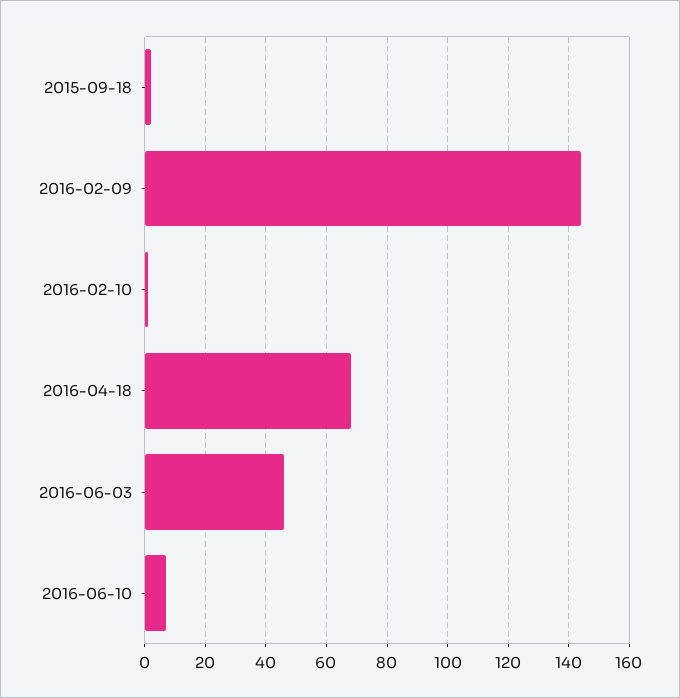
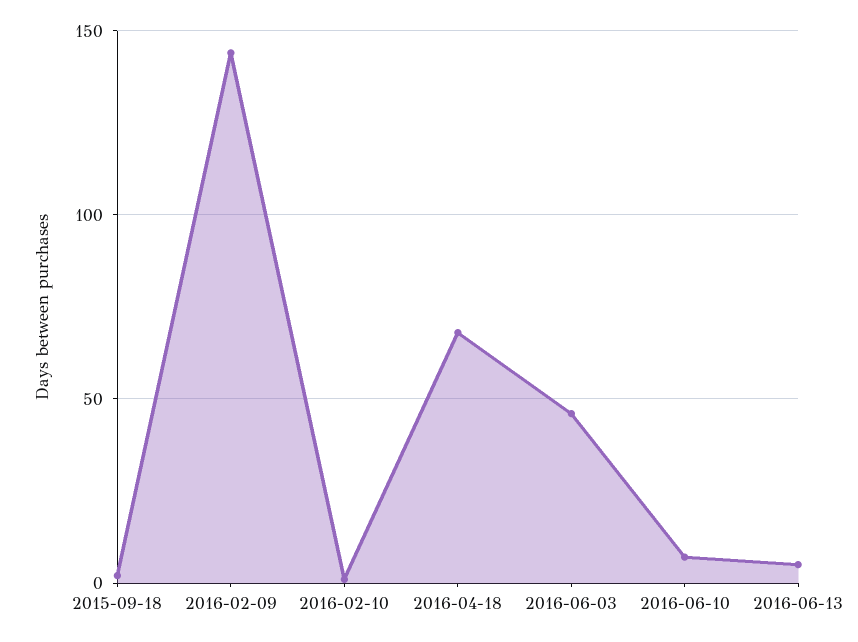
2016-06-13: none -> 5

